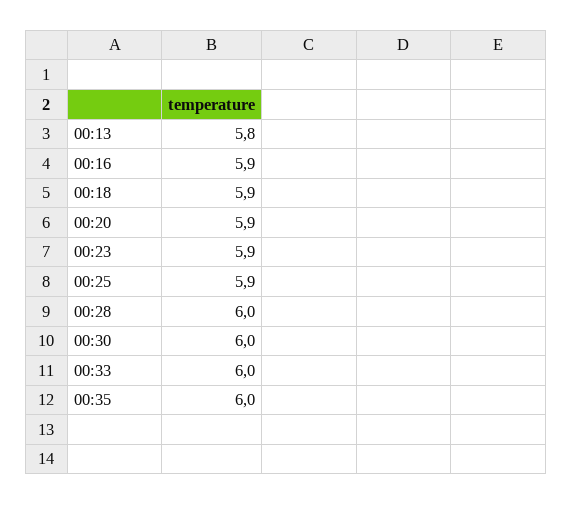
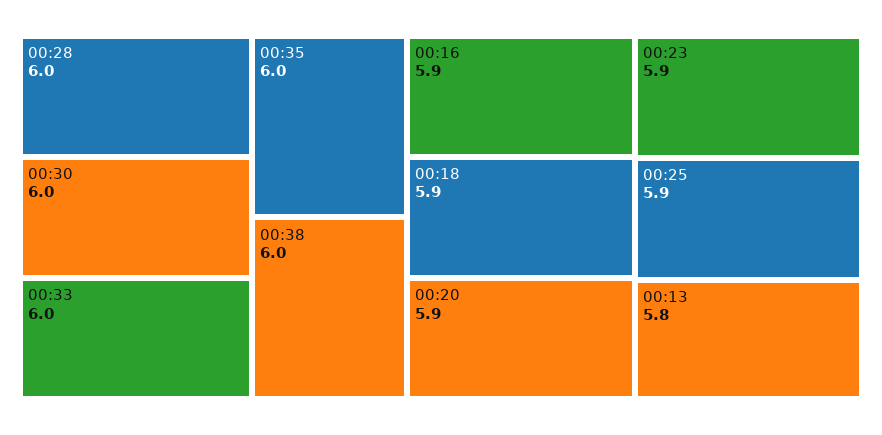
00:38: none -> 6

